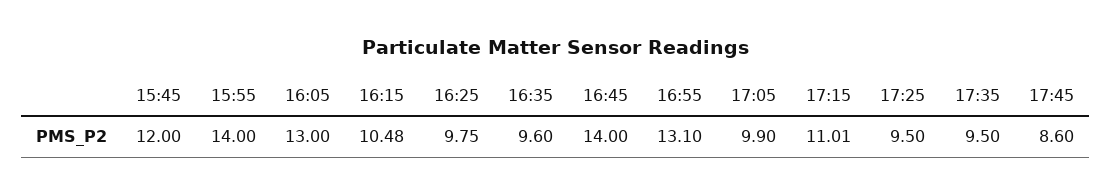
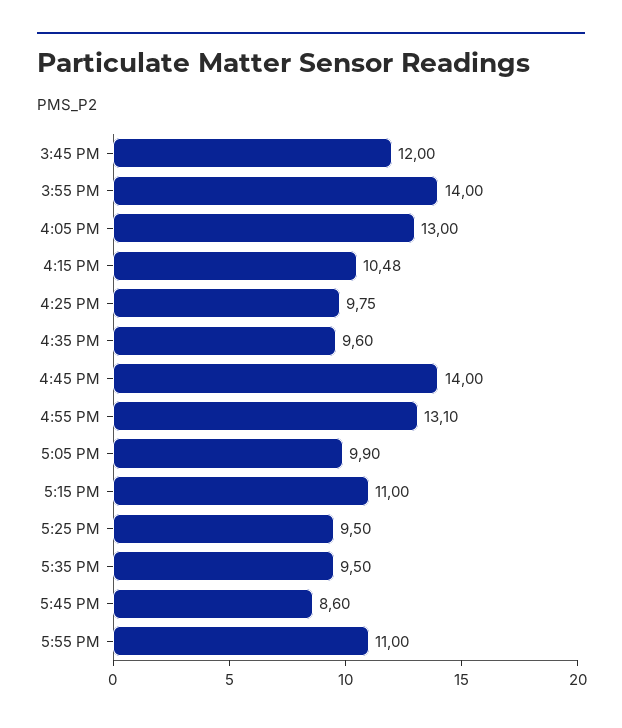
17:15: 11.01 -> 11
5:55 PM: none -> 11

